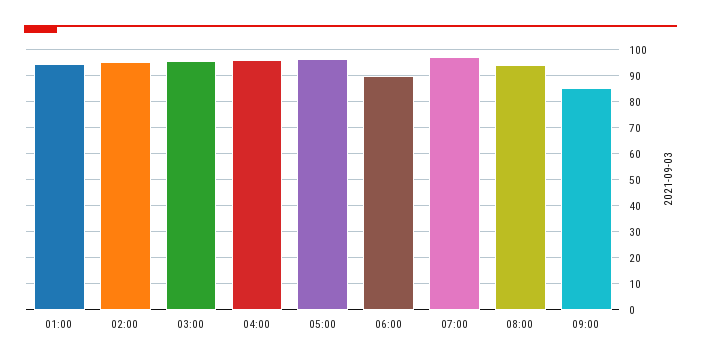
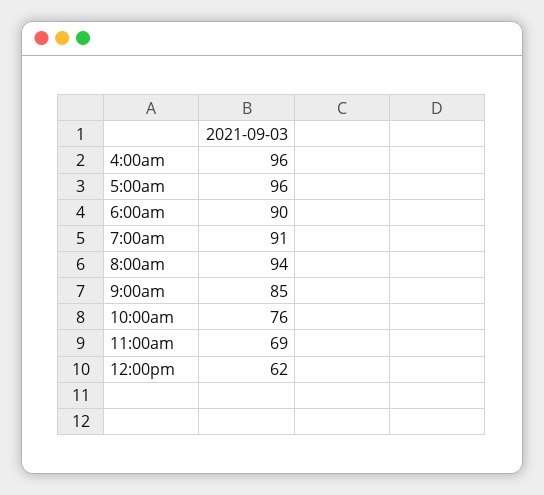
01:00: 95 -> none
02:00: 95 -> none
03:00: 95 -> none
07:00: 97.5 -> 91
10:00am: none -> 76
11:00am: none -> 69
12:00pm: none -> 62

